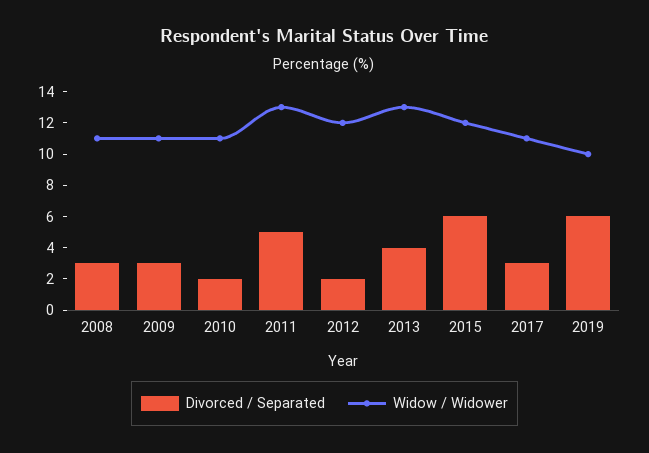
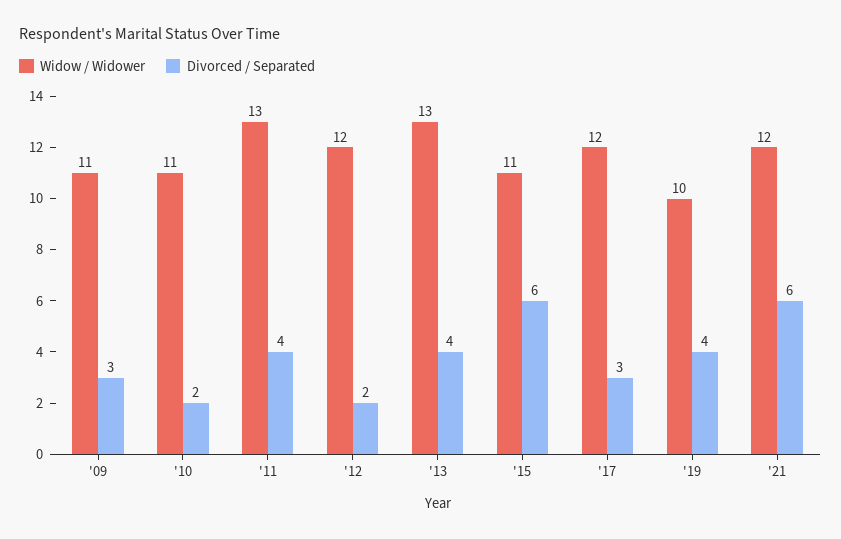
Divorced / Separated, 2008: 3 -> none
Widow / Widower, 2008: 11 -> none
Divorced / Separated, 2011: 5 -> 4
Widow / Widower, 2015: 12 -> 11
Widow / Widower, 2017: 11 -> 12
Divorced / Separated, 2019: 6 -> 4
Widow / Widower, '21: none -> 12
Divorced / Separated, '21: none -> 6

